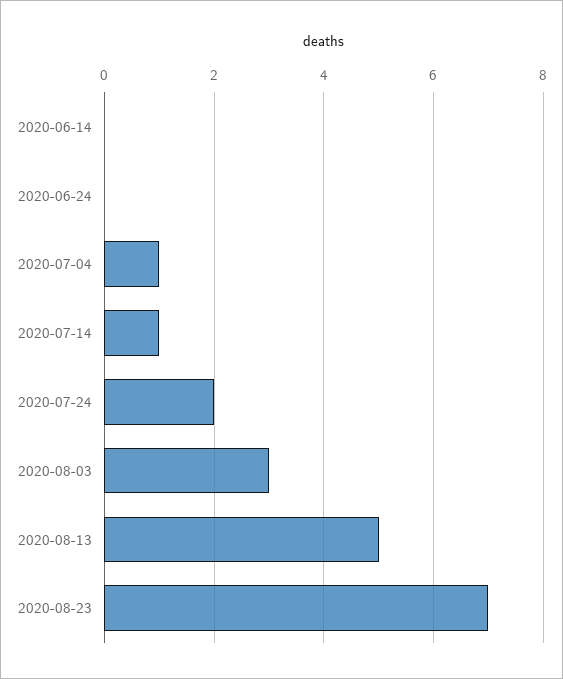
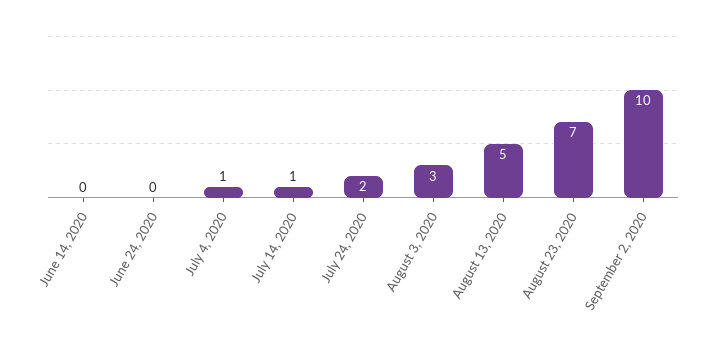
September 2, 2020: none -> 10

